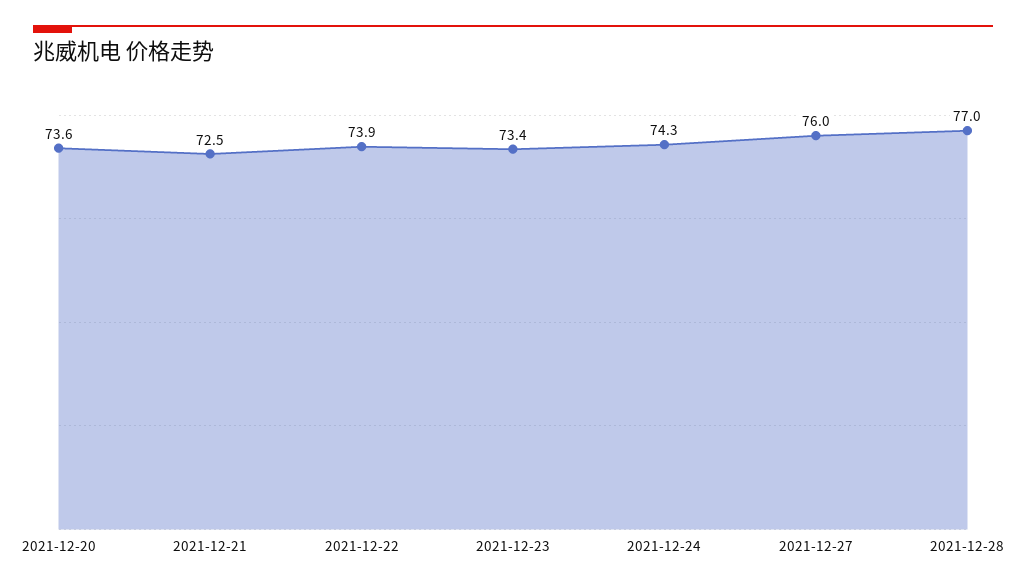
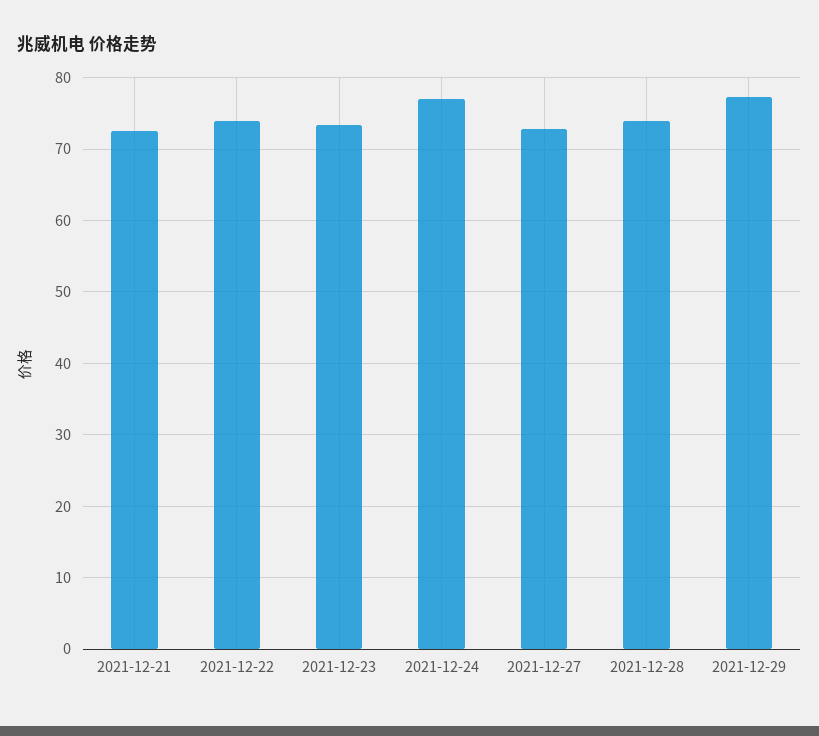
2021-12-20: 73.6 -> none
2021-12-24: 74.3 -> 77
2021-12-27: 76 -> 73
2021-12-28: 77 -> 74
2021-12-29: none -> 77

